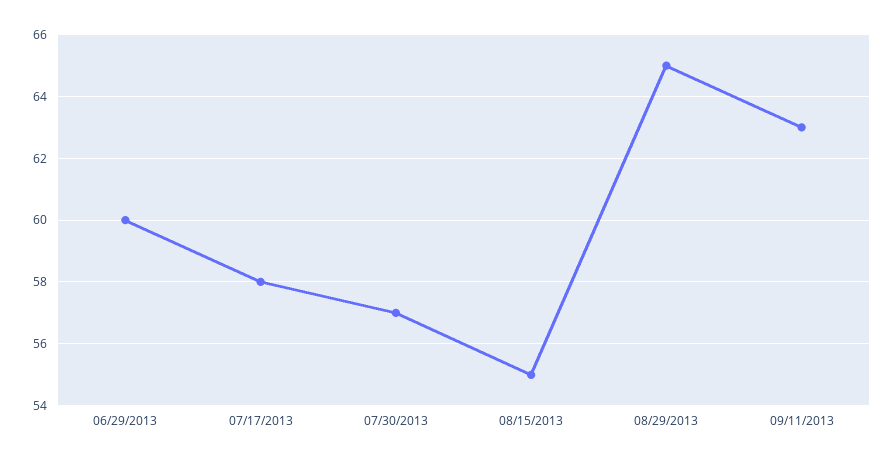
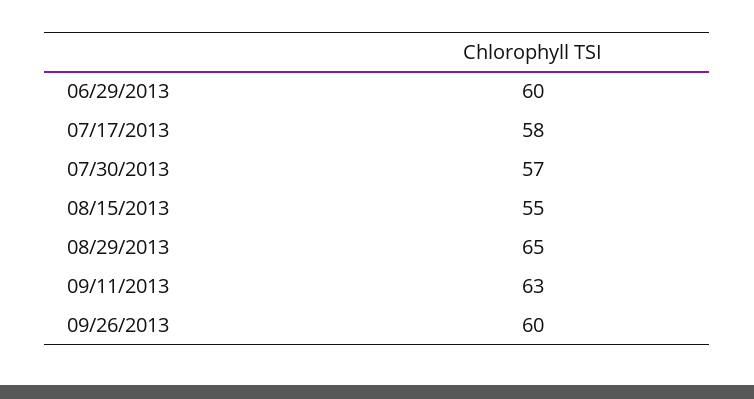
09/26/2013: none -> 60

